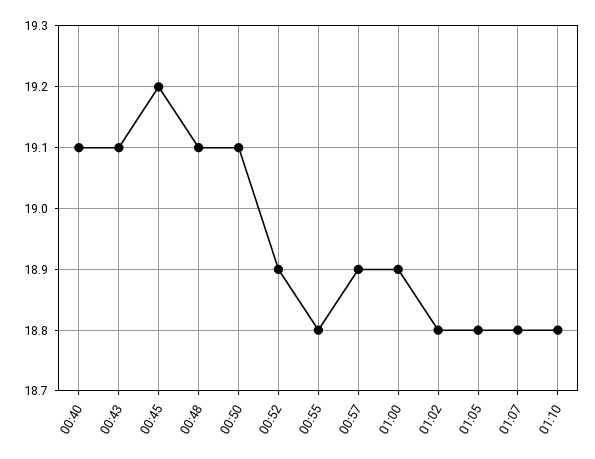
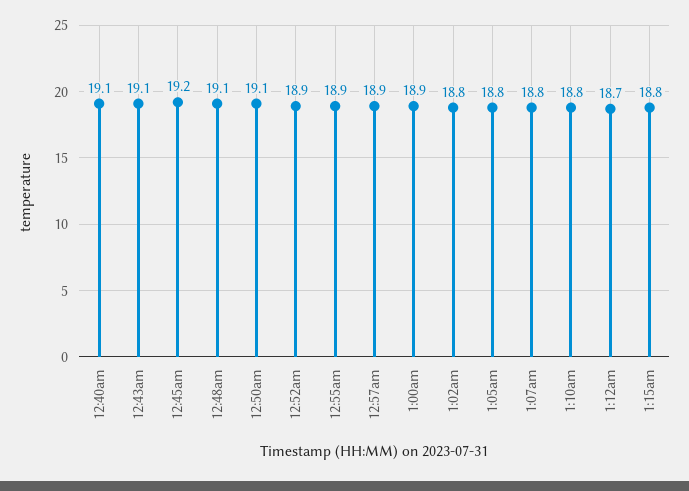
00:55: 18.8 -> 18.9
1:12am: none -> 18.7
1:15am: none -> 18.8

